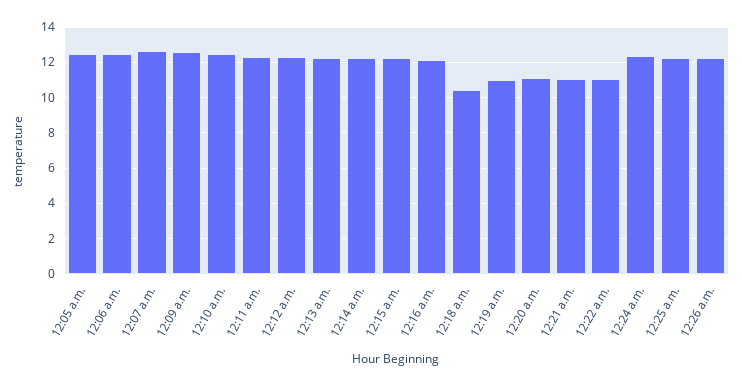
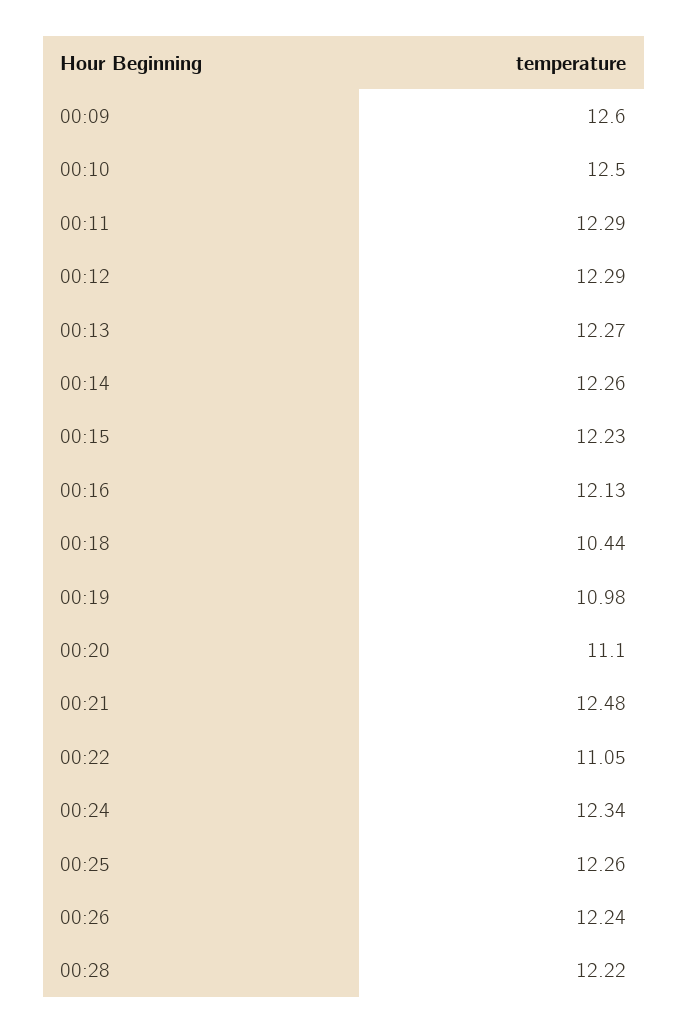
12:05 a.m.: 12.5 -> none
12:06 a.m.: 12.5 -> none
12:07 a.m.: 12.5 -> none
12:21 a.m.: 11 -> 12.48
00:28: none -> 12.22

